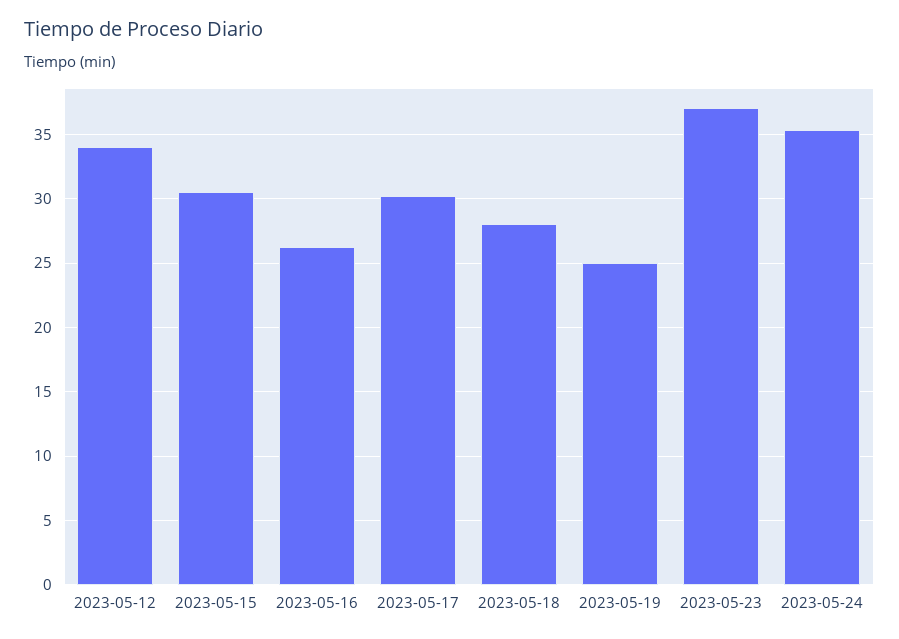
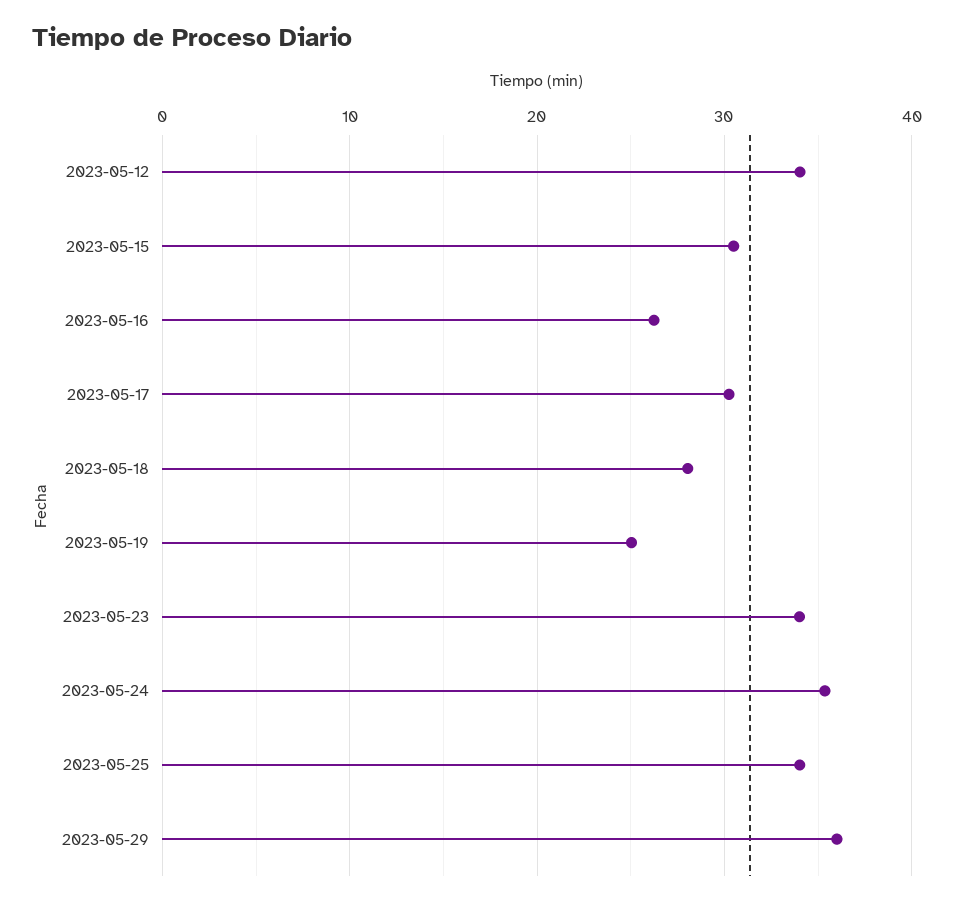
2023-05-23: 37 -> 34
2023-05-25: none -> 34
2023-05-29: none -> 36

